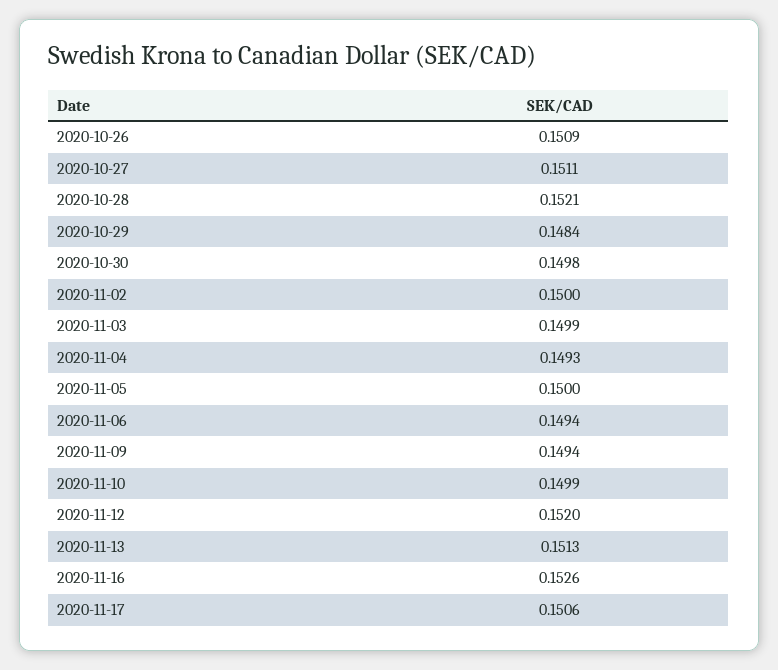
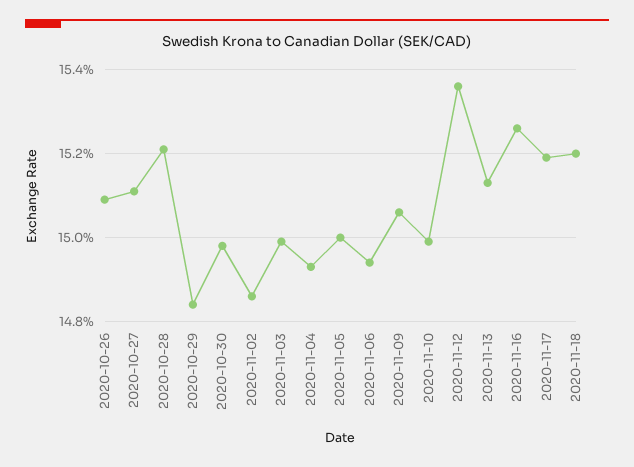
2020-11-02: 0.15 -> 0.1485
2020-11-09: 0.1494 -> 0.1505
2020-11-12: 0.152 -> 0.1535
2020-11-17: 0.1506 -> 0.152
2020-11-18: none -> 0.152

